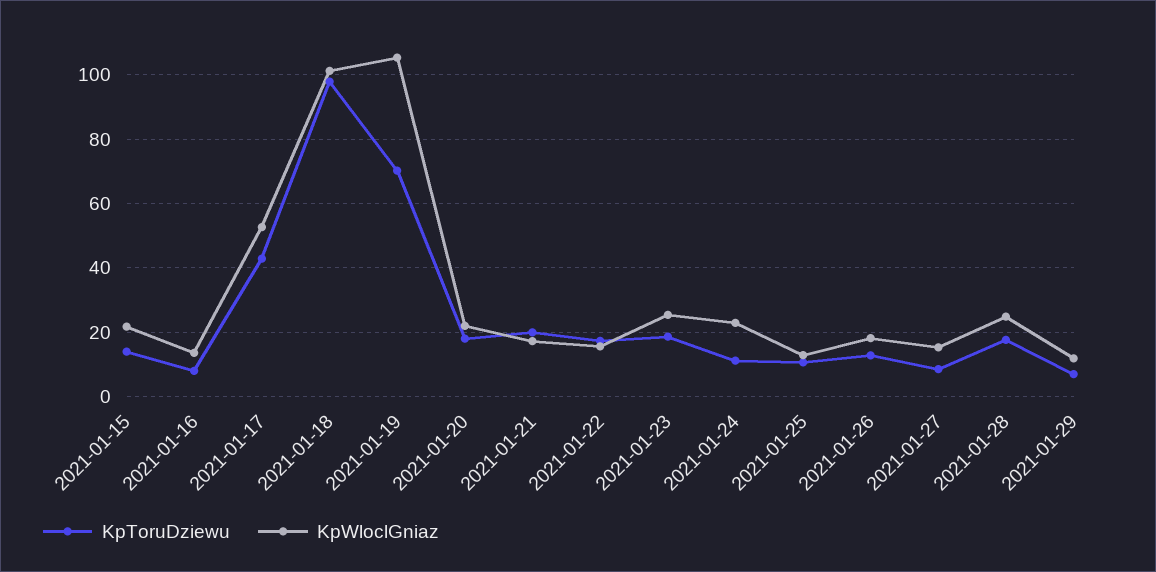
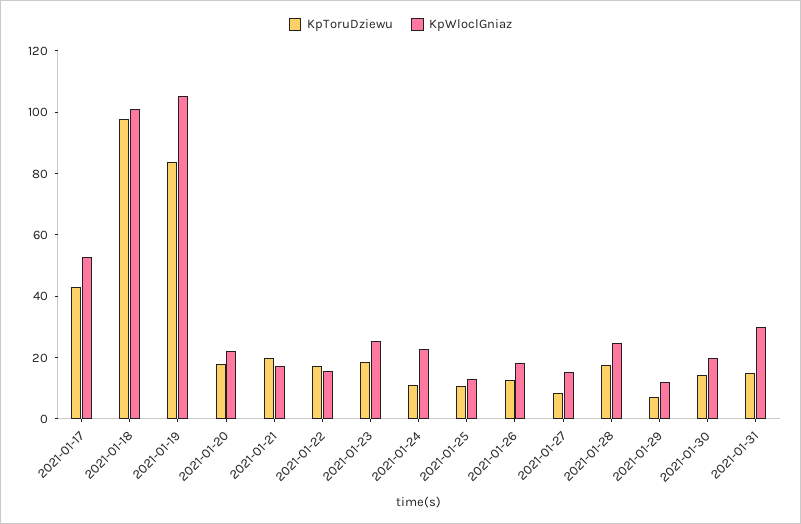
KpToruDziewu, 2021-01-15: 14 -> none
KpWloclGniaz, 2021-01-15: 22 -> none
KpToruDziewu, 2021-01-16: 8 -> none
KpWloclGniaz, 2021-01-16: 14 -> none
KpToruDziewu, 2021-01-19: 70 -> 85
KpToruDziewu, 2021-01-30: none -> 15
KpWloclGniaz, 2021-01-30: none -> 20
KpToruDziewu, 2021-01-31: none -> 15
KpWloclGniaz, 2021-01-31: none -> 30

